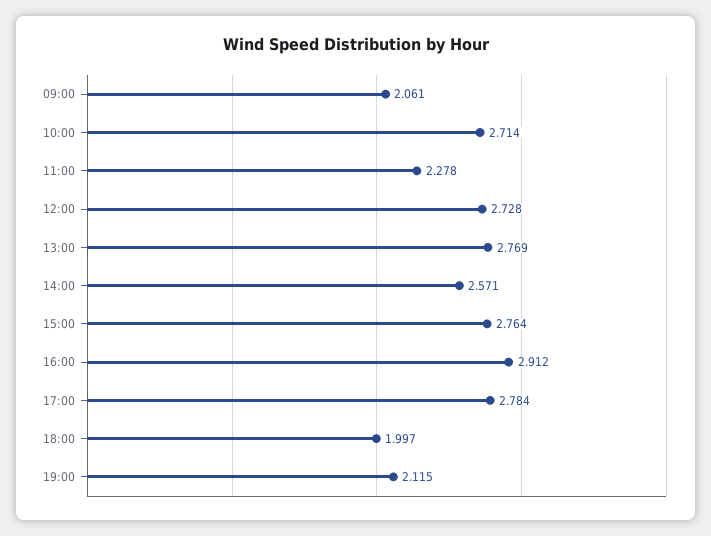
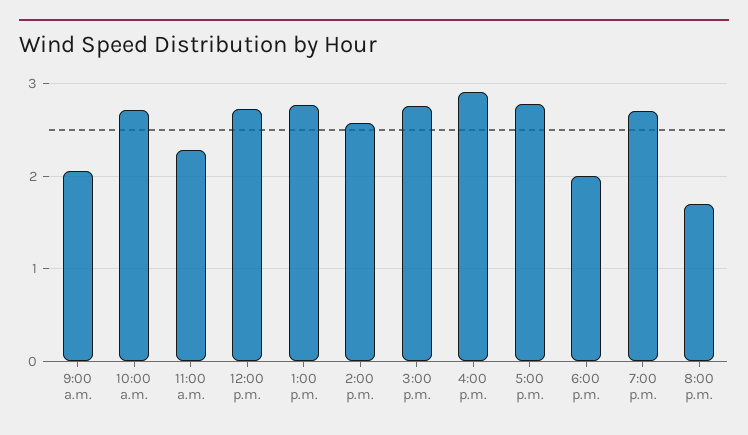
19:00: 2.115 -> 2.7
8:00 p.m.: none -> 1.7

